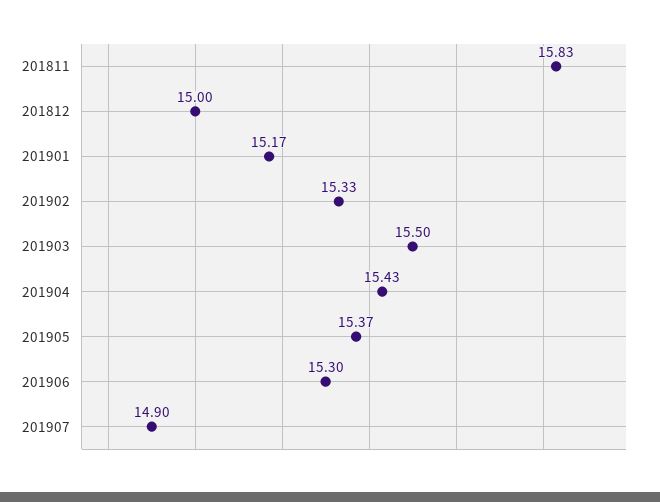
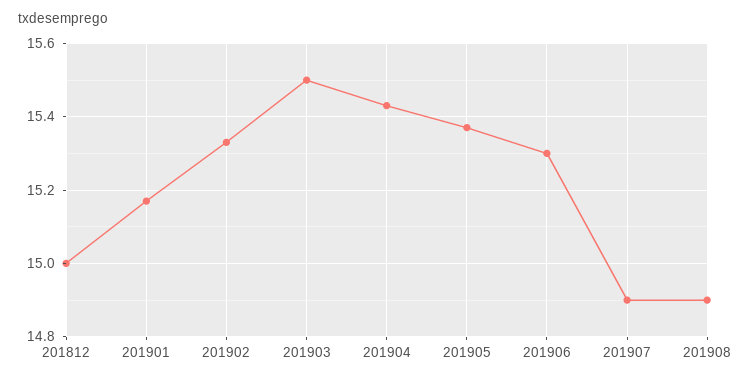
201811: 15.83 -> none
201908: none -> 14.9

